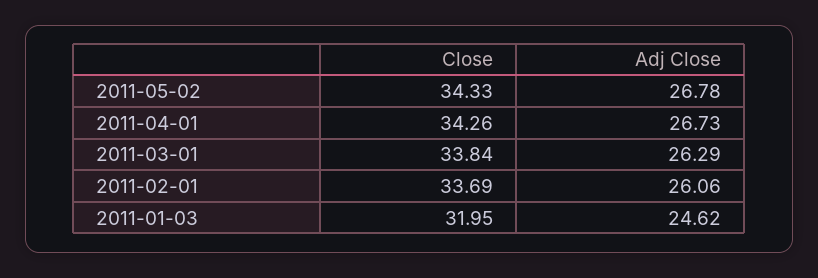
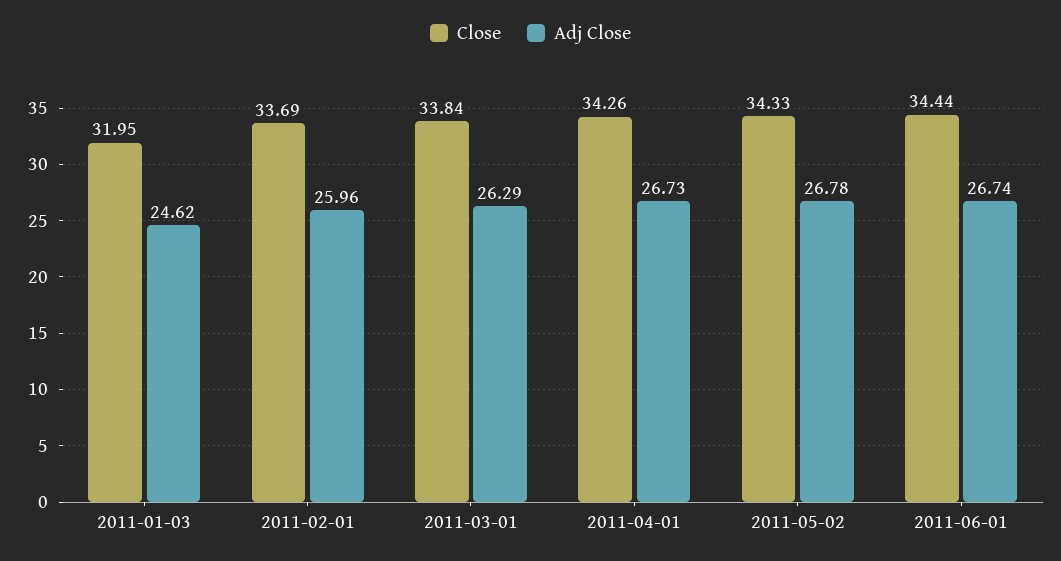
Adj Close, 2011-02-01: 26.06 -> 25.96
Close, 2011-06-01: none -> 34.44
Adj Close, 2011-06-01: none -> 26.74

